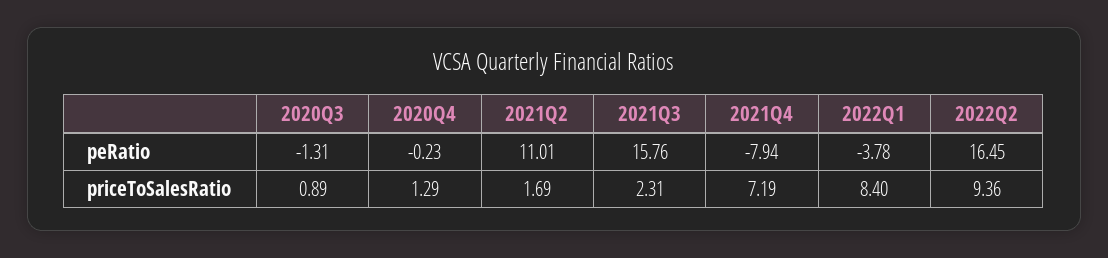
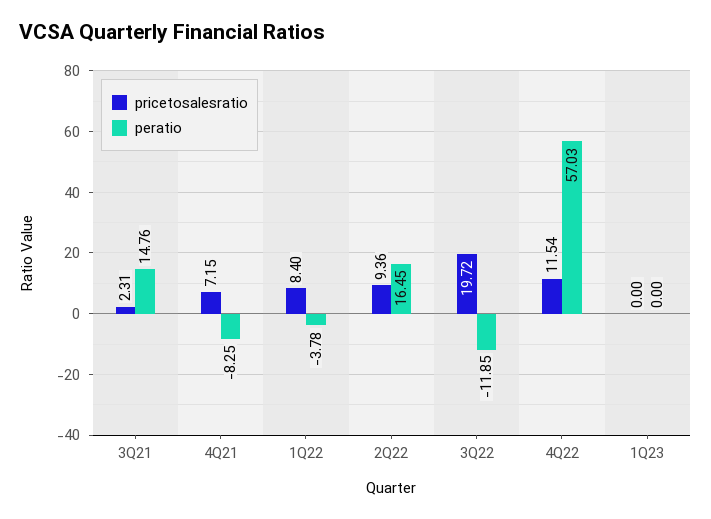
peRatio, 2020Q3: -1.31 -> none
peRatio, 2020Q4: -0.23 -> none
peRatio, 2021Q2: 11.01 -> none
peRatio, 2021Q3: 15.76 -> 14.76
peRatio, 2021Q4: -7.94 -> -8.25
priceToSalesRatio, 2020Q3: 0.89 -> none
priceToSalesRatio, 2020Q4: 1.29 -> none
priceToSalesRatio, 2021Q2: 1.69 -> none
priceToSalesRatio, 2021Q4: 7.19 -> 7.15
priceToSalesRatio, 3Q22: none -> 19.72
peRatio, 3Q22: none -> -11.85
priceToSalesRatio, 4Q22: none -> 11.54
peRatio, 4Q22: none -> 57.03
priceToSalesRatio, 1Q23: none -> 0
peRatio, 1Q23: none -> 0

